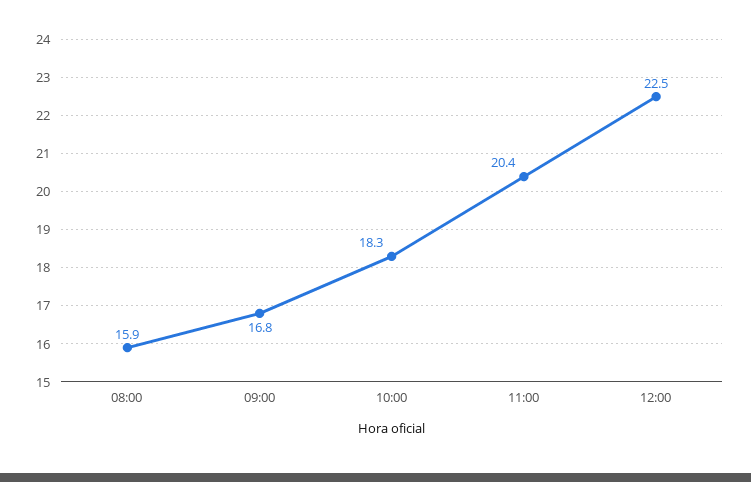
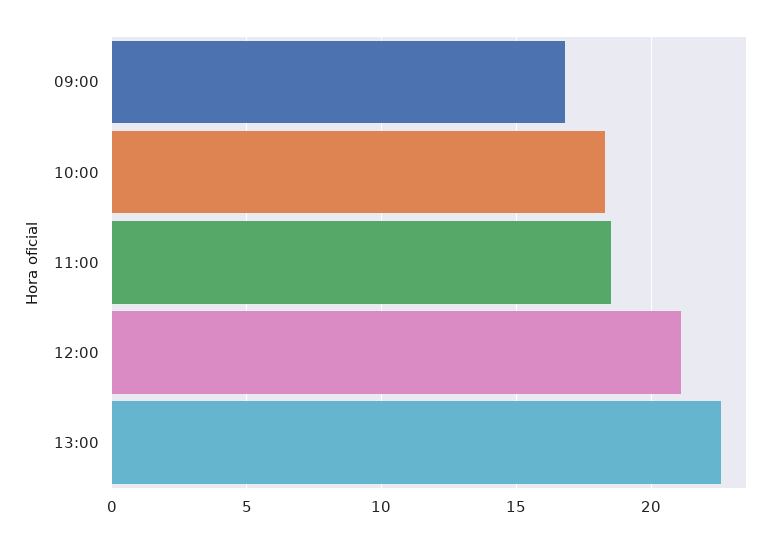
08:00: 15.9 -> none
11:00: 20.4 -> 18.5
12:00: 22.5 -> 21
13:00: none -> 22.5

